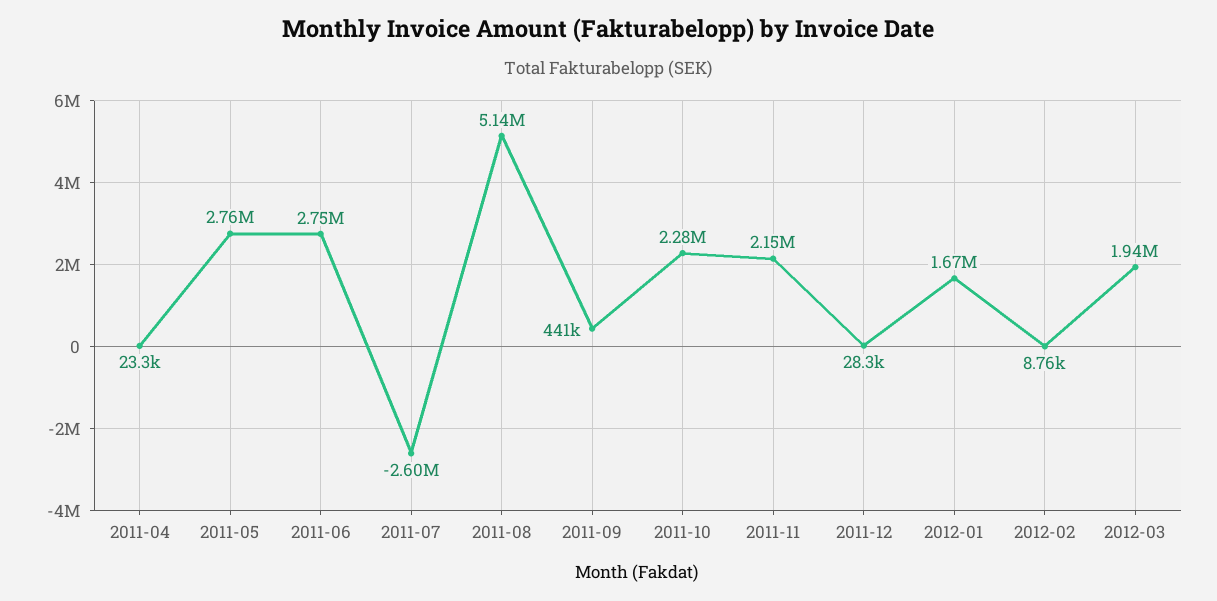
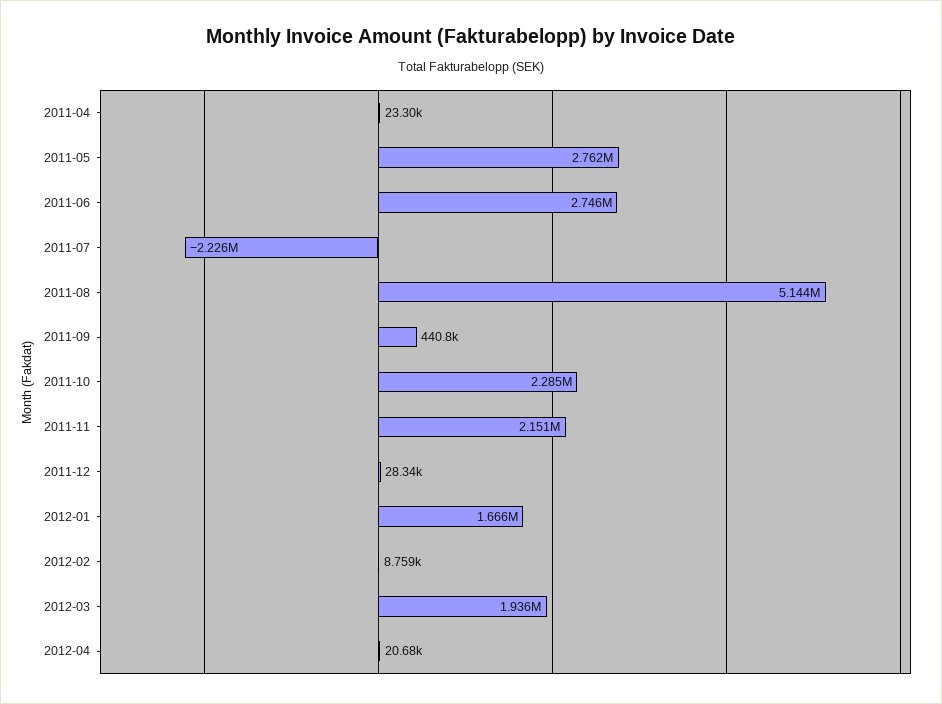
2011-07: -2600000 -> -2226000
2012-04: none -> 20680

